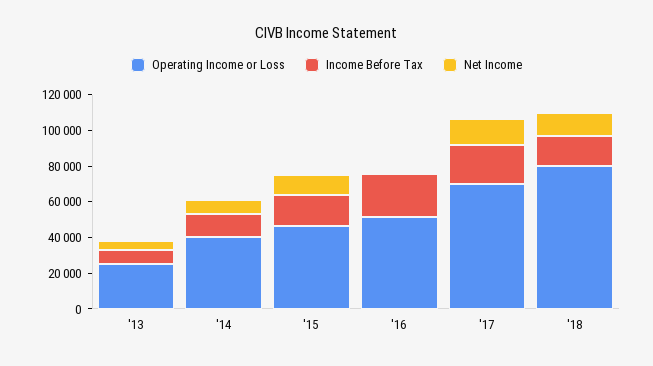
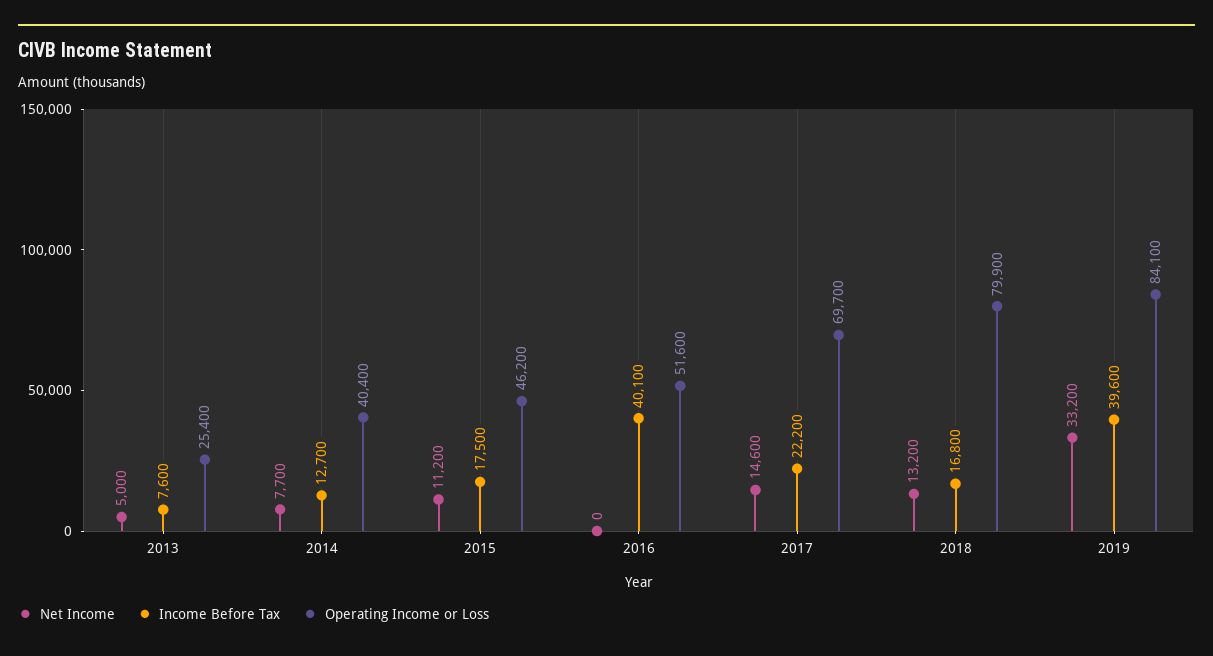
Income Before Tax, '16: 25000 -> 40100
Net Income, 2019: none -> 33200
Income Before Tax, 2019: none -> 39600
Operating Income or Loss, 2019: none -> 84100

